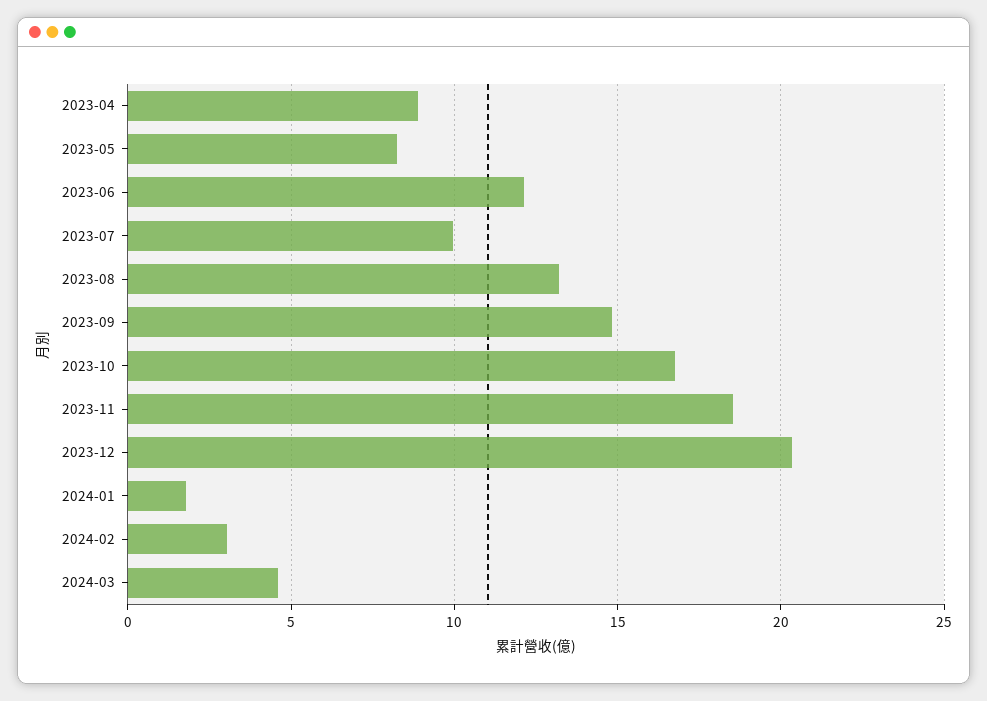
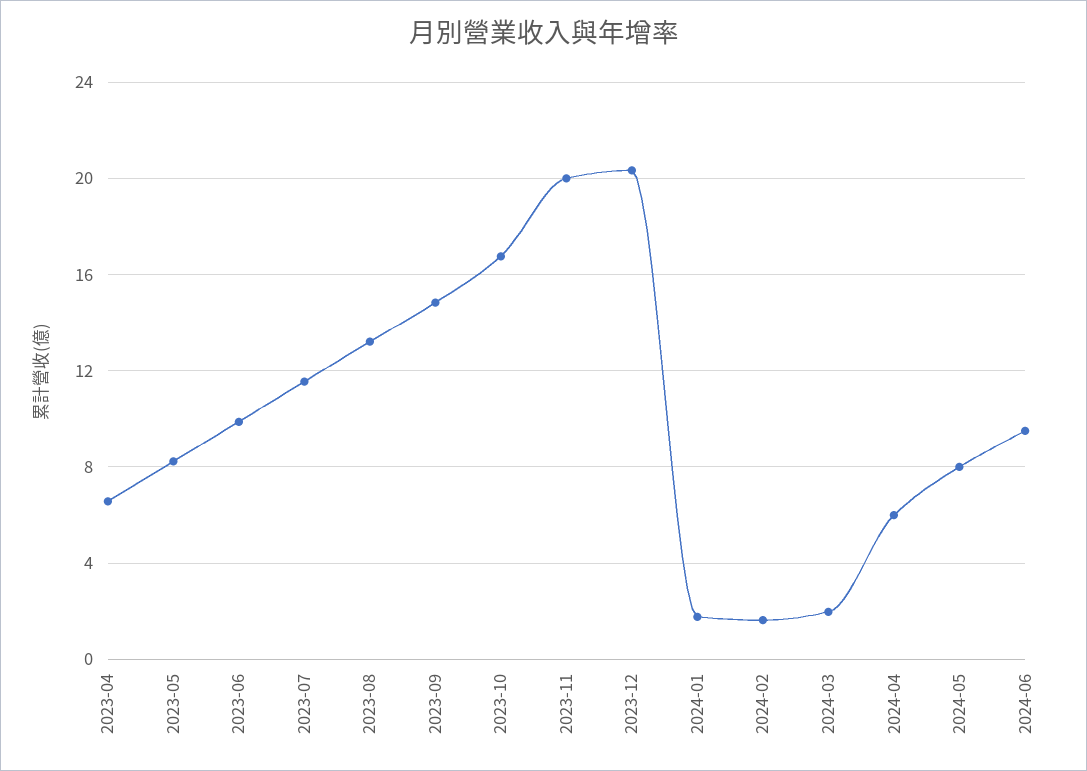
2023-04: 9 -> 6.5
2023-06: 12 -> 10
2023-07: 10 -> 11.5
2023-11: 18.5 -> 20
2024-02: 3 -> 1.5
2024-03: 4.5 -> 2
2024-04: none -> 6
2024-05: none -> 8
2024-06: none -> 9.5

